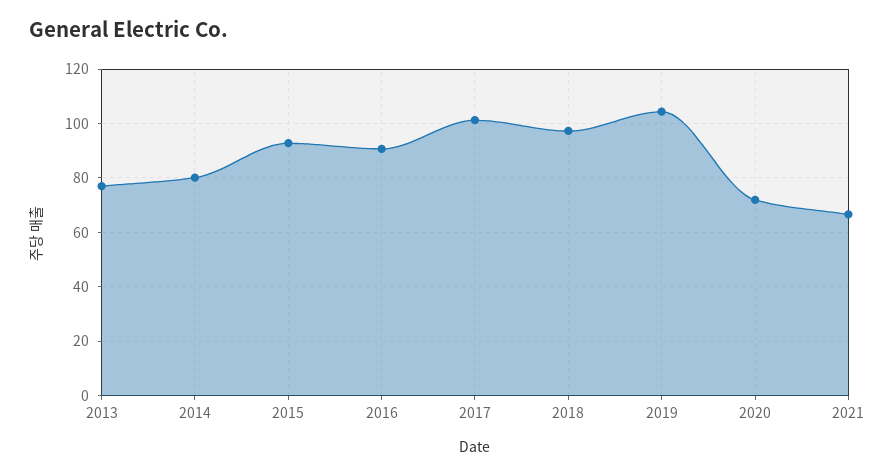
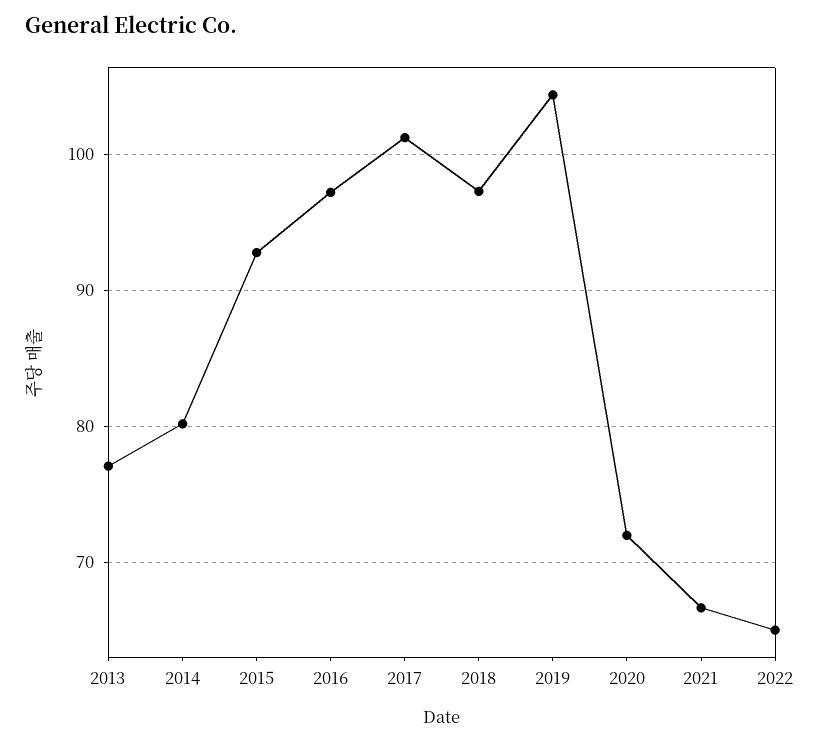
2016: 90 -> 97
2022: none -> 65

